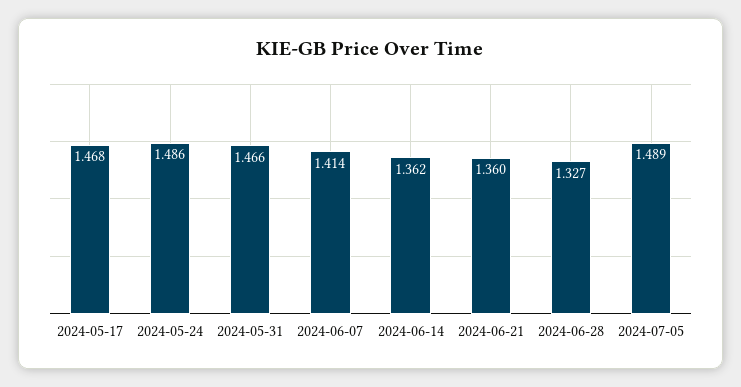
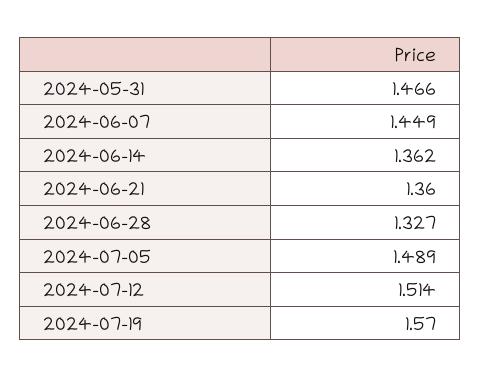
2024-05-17: 1.468 -> none
2024-05-24: 1.486 -> none
2024-06-07: 1.414 -> 1.449
2024-07-12: none -> 1.514
2024-07-19: none -> 1.57

